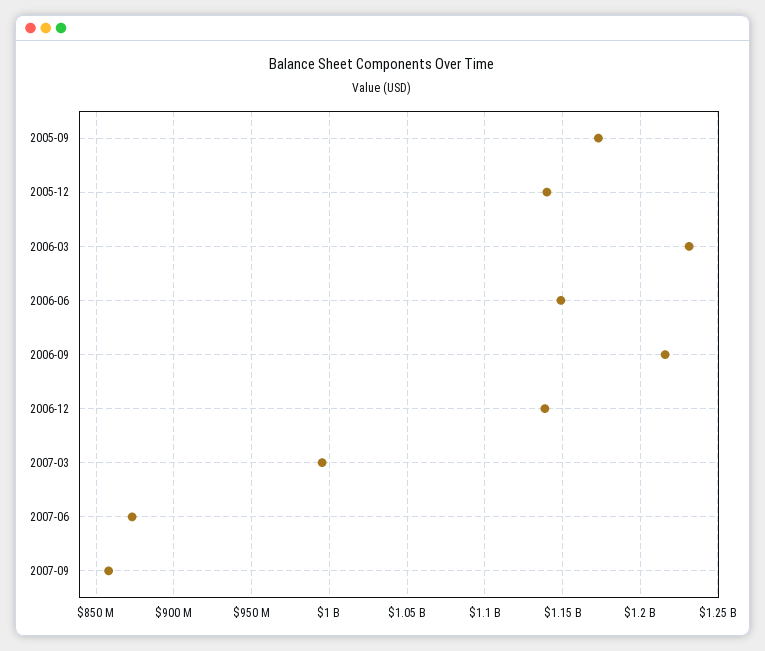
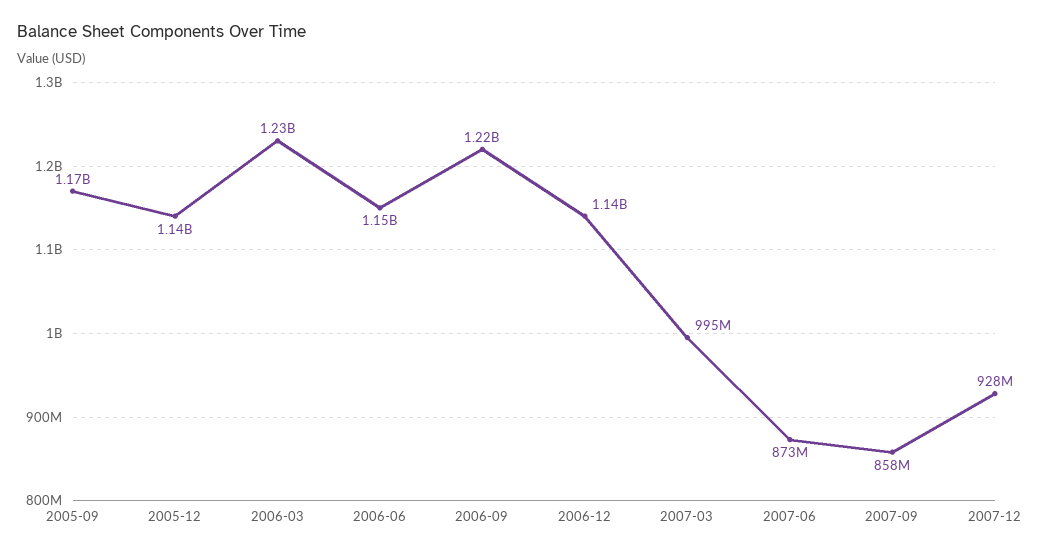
2007-12: none -> 928000000

